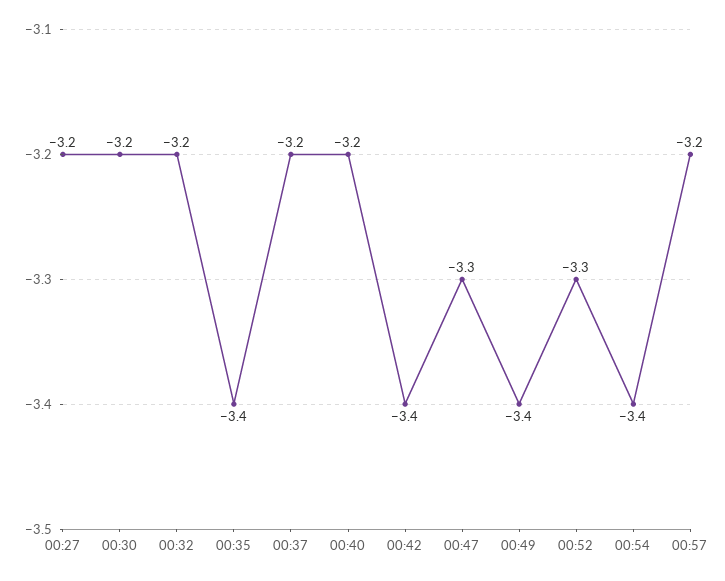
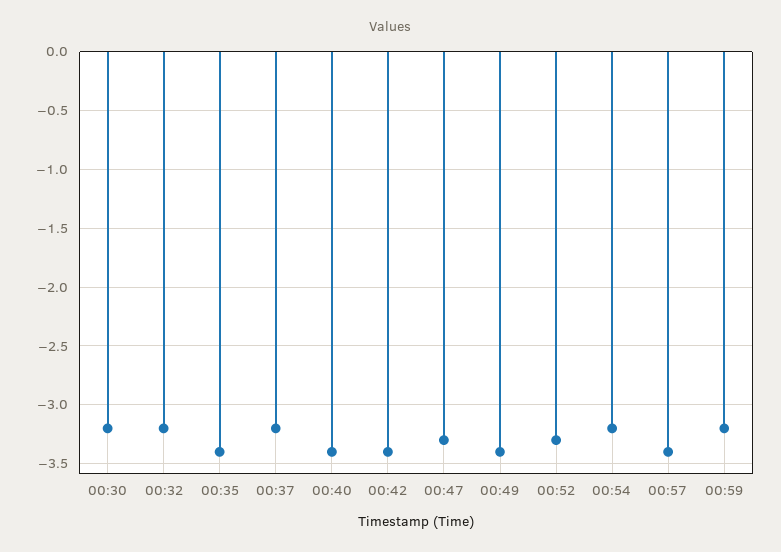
00:27: -3.2 -> none
00:40: -3.2 -> -3.4
00:54: -3.4 -> -3.2
00:57: -3.2 -> -3.4
00:59: none -> -3.2

